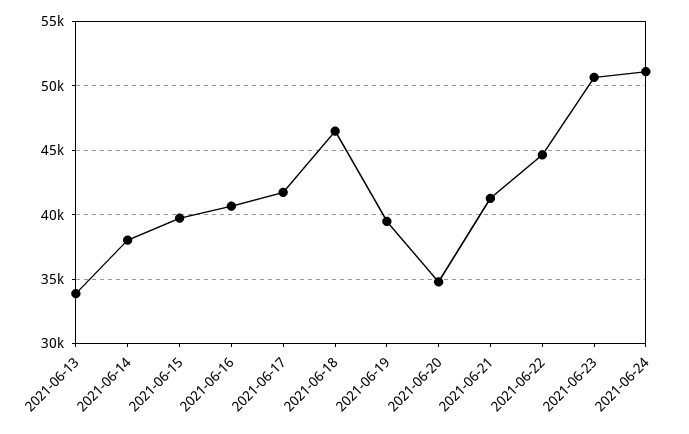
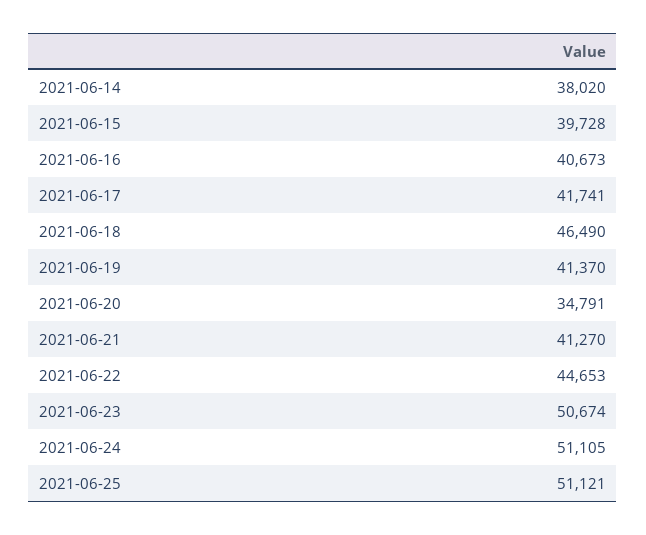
2021-06-13: 34000 -> none
2021-06-19: 39500 -> 41370
2021-06-25: none -> 51121

